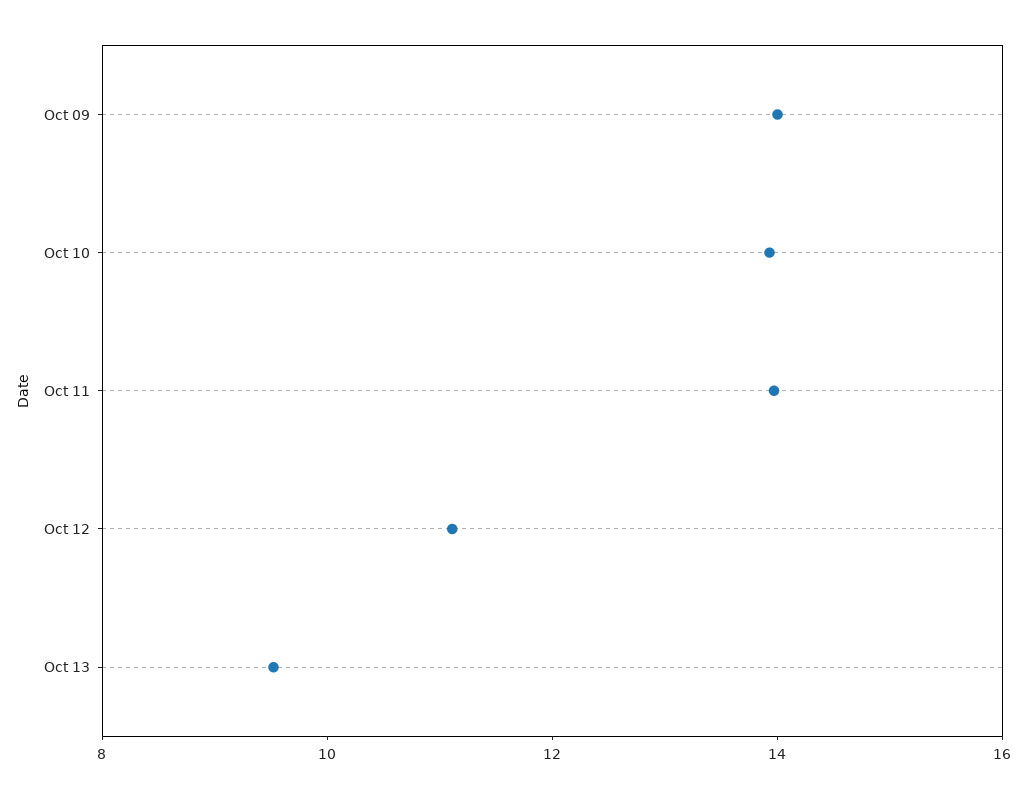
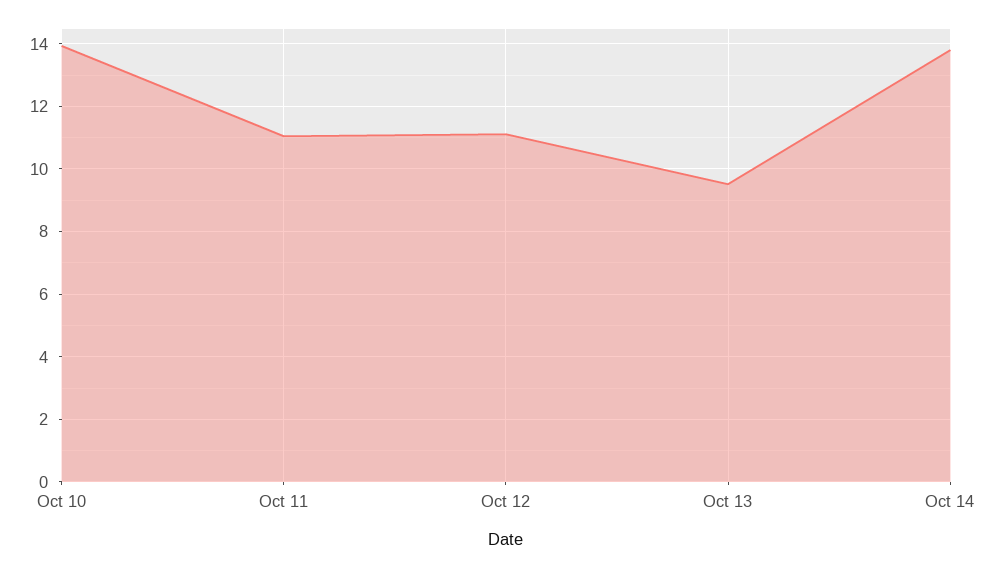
Oct 09: 14 -> none
Oct 11: 14 -> 11
Oct 14: none -> 13.8

